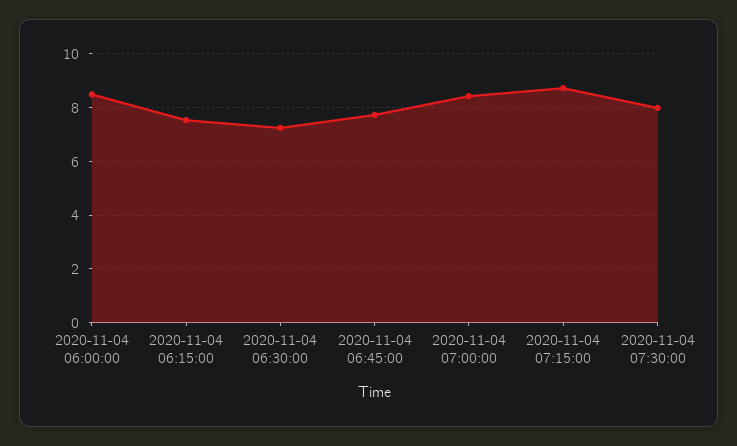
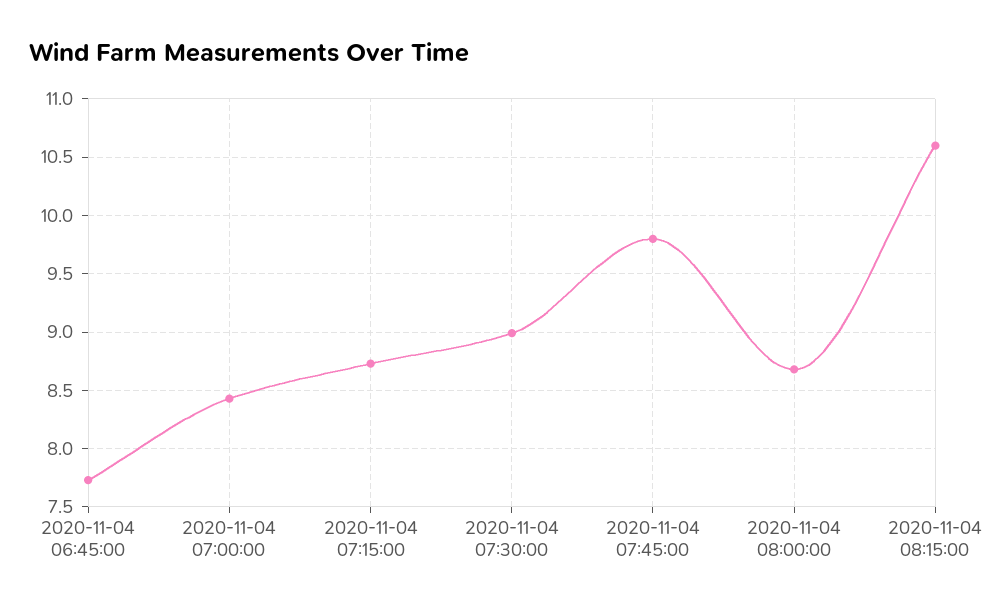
2020-11-04 06:00:00: 8.5 -> none
2020-11-04 06:15:00: 7.5 -> none
2020-11-04 06:30:00: 7.25 -> none
2020-11-04 07:30:00: 8 -> 9
2020-11-04 07:45:00: none -> 9.8
2020-11-04 08:00:00: none -> 8.7
2020-11-04 08:15:00: none -> 10.6

